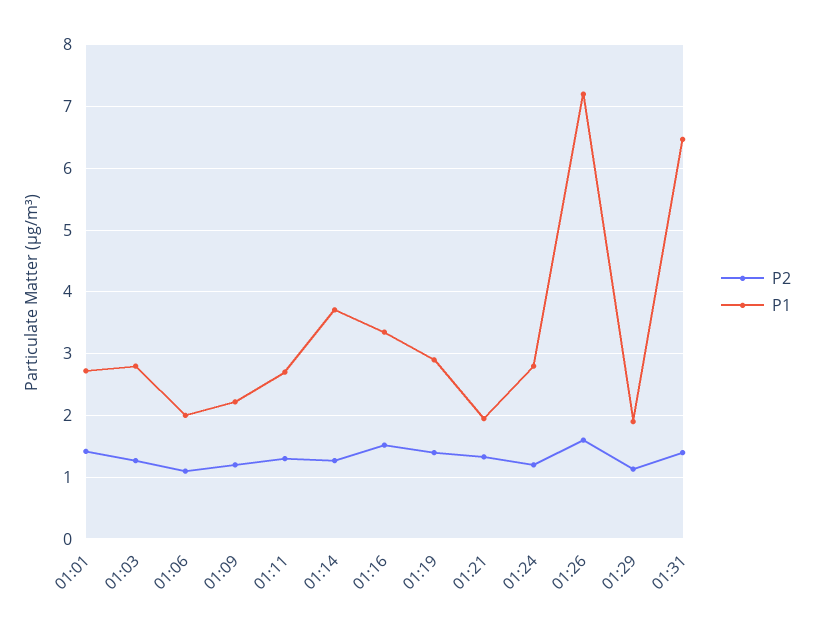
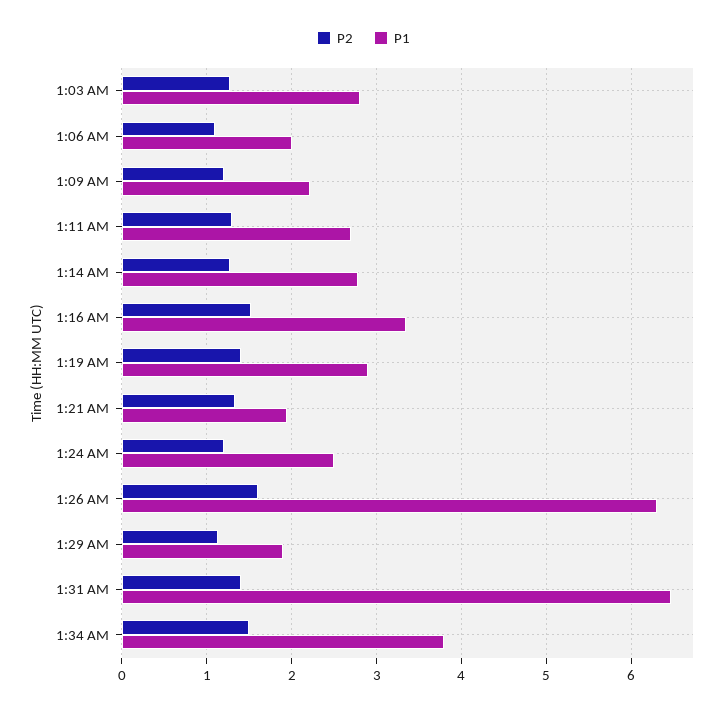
P2, 01:01: 1.4 -> none
P1, 01:01: 2.7 -> none
P1, 01:14: 3.7 -> 2.8
P1, 01:24: 2.8 -> 2.5
P1, 01:26: 7.2 -> 6.3
P2, 1:34 AM: none -> 1.5
P1, 1:34 AM: none -> 3.8

